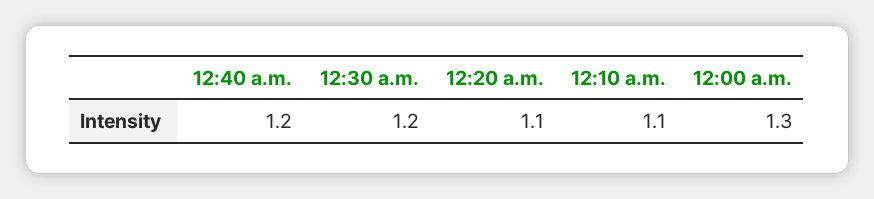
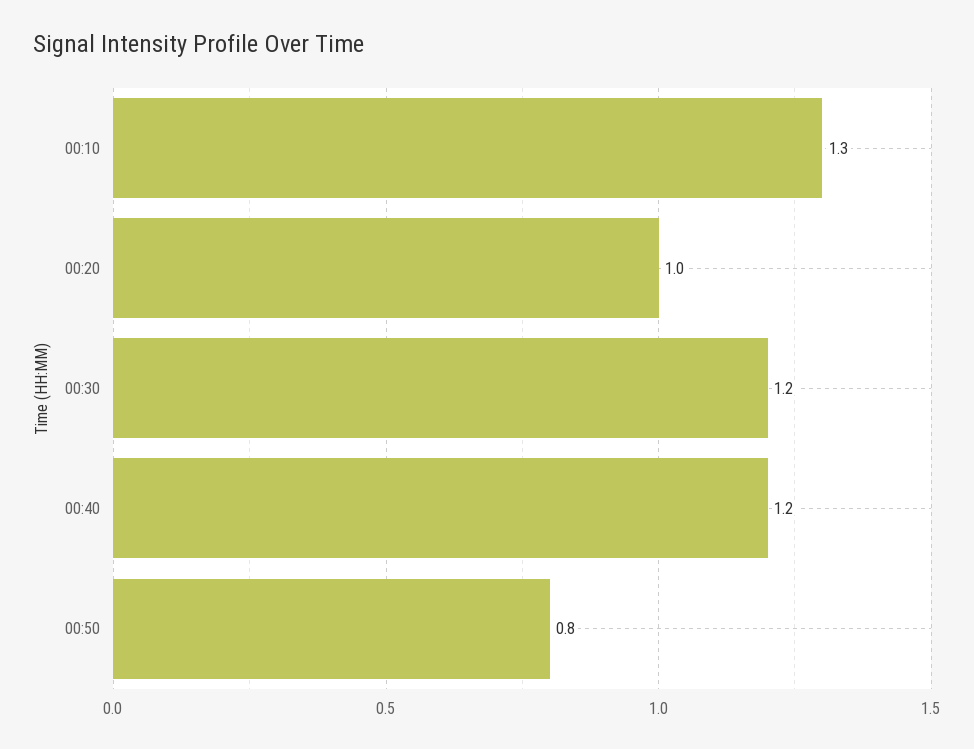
12:20 a.m.: 1.1 -> 1
12:10 a.m.: 1.1 -> 1.3
12:00 a.m.: 1.3 -> none
00:50: none -> 0.8

